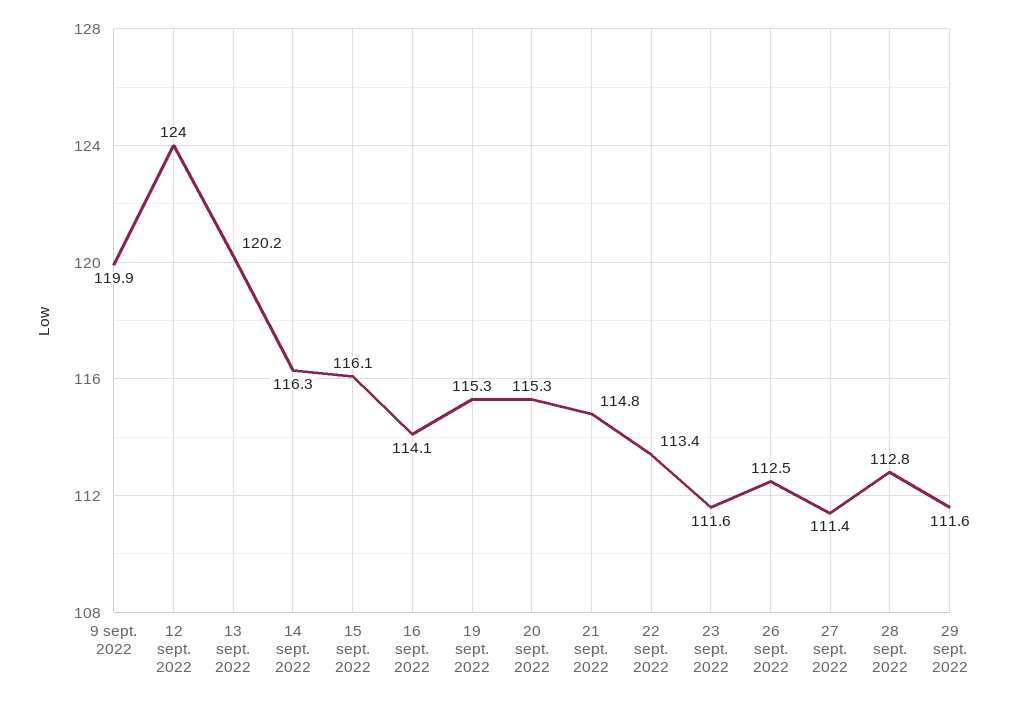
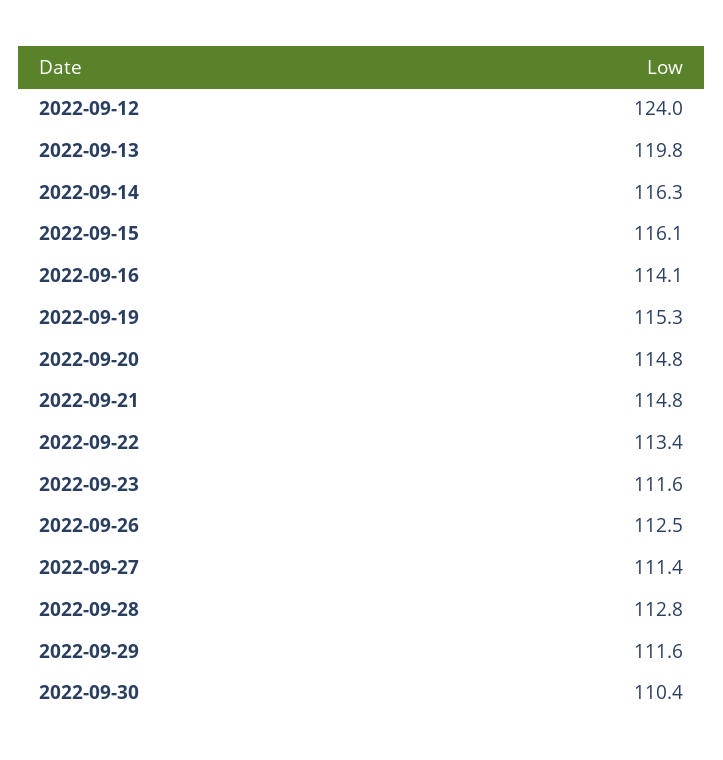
9 sept. 2022: 119.9 -> none
13 sept. 2022: 120.2 -> 119.8
20 sept. 2022: 115.3 -> 114.8
2022-09-30: none -> 110.4

